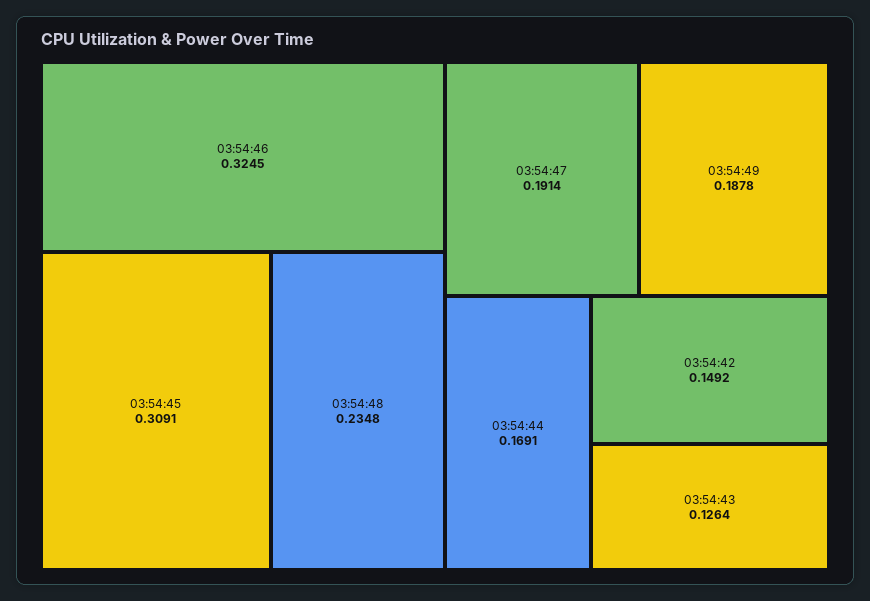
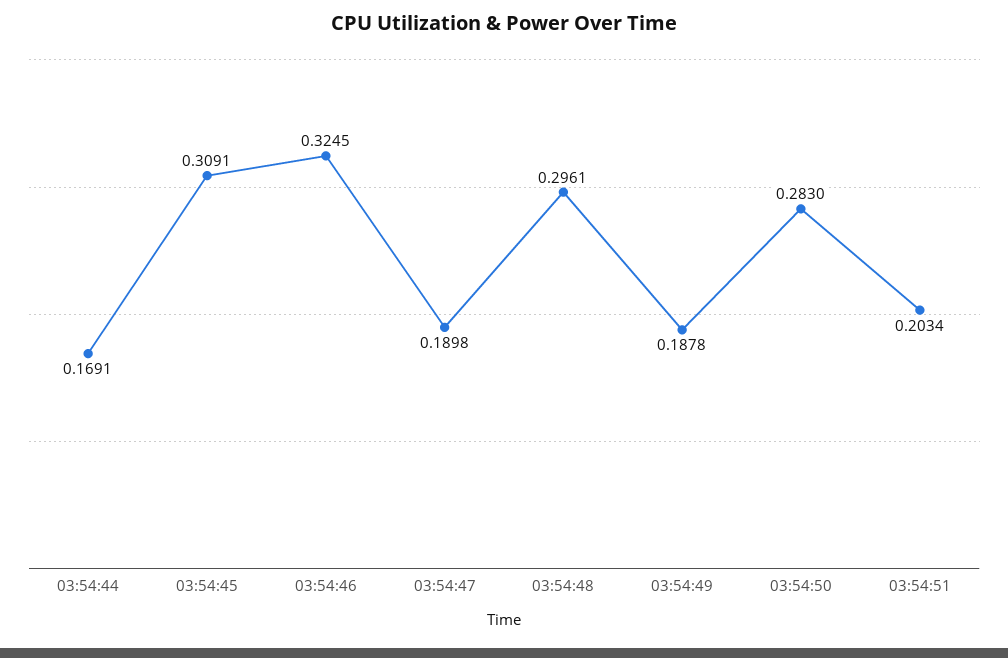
03:54:48: 0.2348 -> 0.2961
03:54:47: 0.1914 -> 0.1898
03:54:42: 0.1492 -> none
03:54:43: 0.1264 -> none
03:54:50: none -> 0.283
03:54:51: none -> 0.2034

